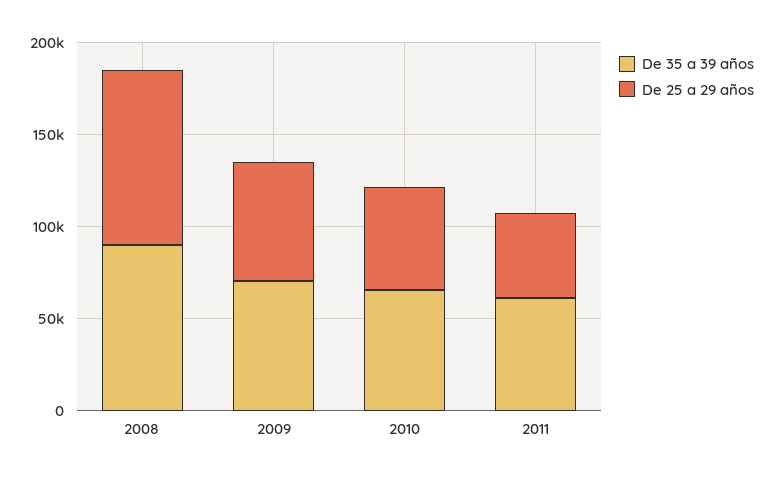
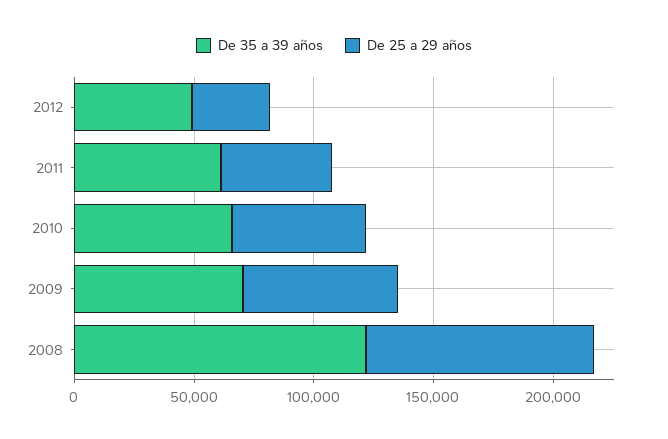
De 35 a 39 años, 2008: 90000 -> 120000
De 35 a 39 años, 2012: none -> 50000
De 25 a 29 años, 2012: none -> 30000

